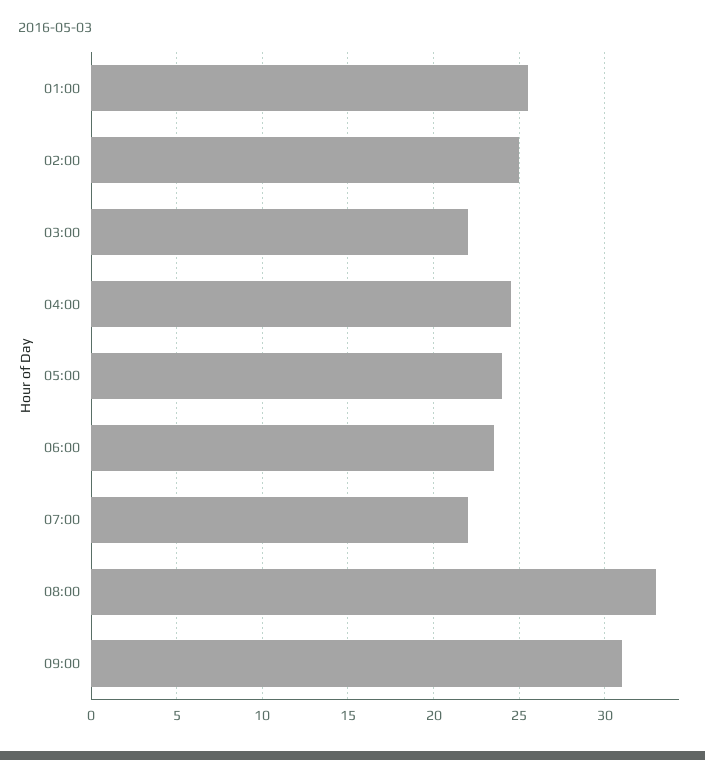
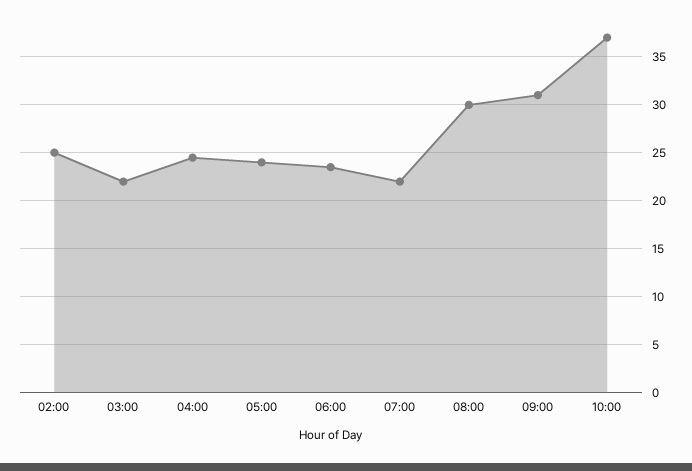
01:00: 25.5 -> none
08:00: 33 -> 30
10:00: none -> 37

